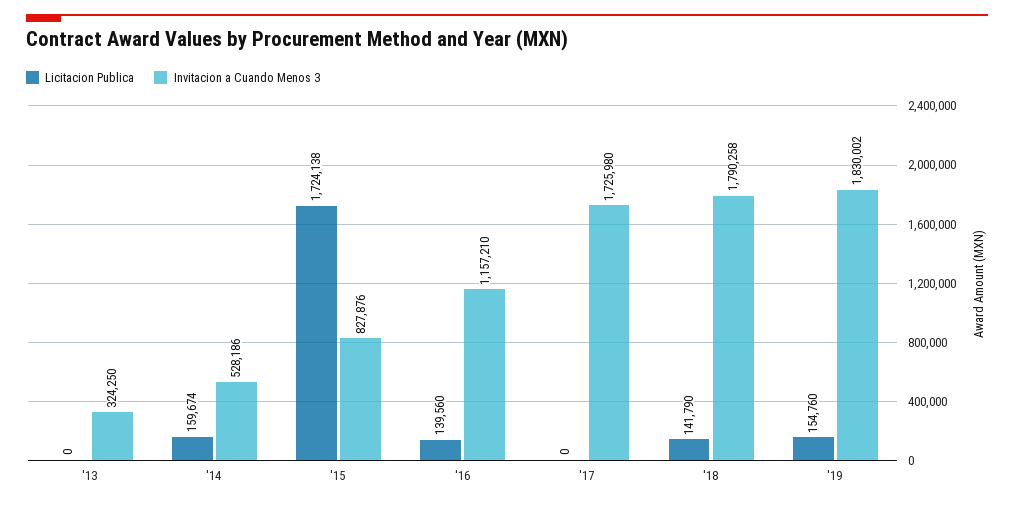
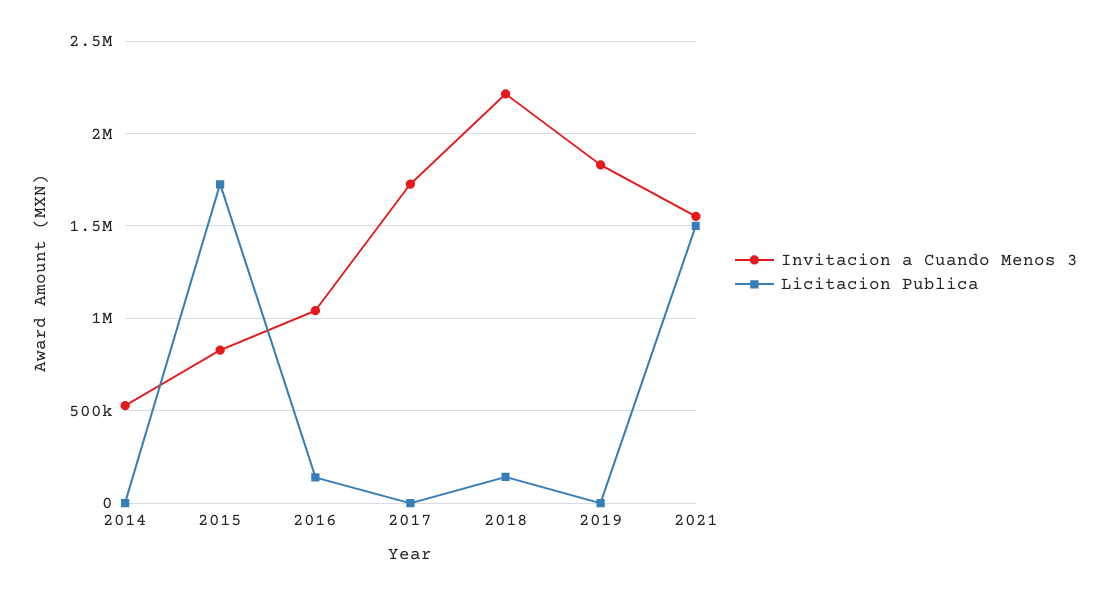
Licitacion Publica, '13: 0 -> none
Invitacion a Cuando Menos 3, '13: 324250 -> none
Licitacion Publica, '14: 159674 -> 0
Invitacion a Cuando Menos 3, '16: 1157210 -> 1050000
Invitacion a Cuando Menos 3, '18: 1790258 -> 2200000
Licitacion Publica, '19: 154760 -> 0
Invitacion a Cuando Menos 3, 2021: none -> 1550000
Licitacion Publica, 2021: none -> 1500000

